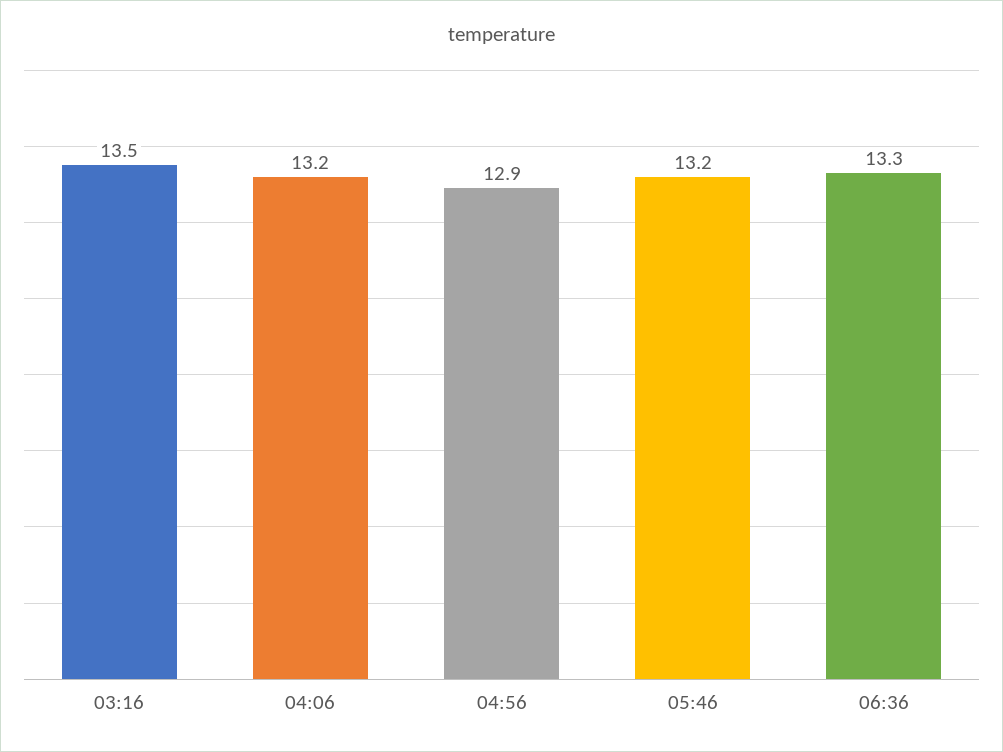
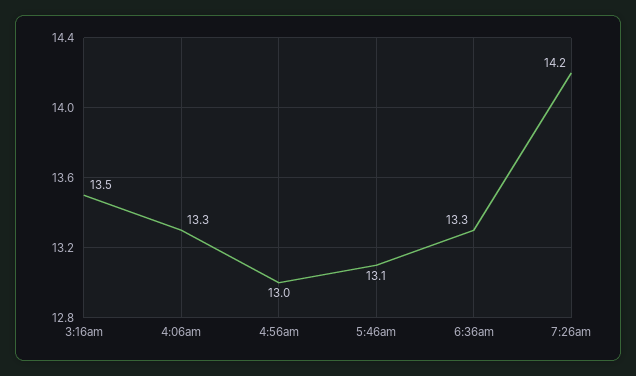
04:06: 13.2 -> 13.3
04:56: 12.9 -> 13
05:46: 13.2 -> 13.1
7:26am: none -> 14.2

